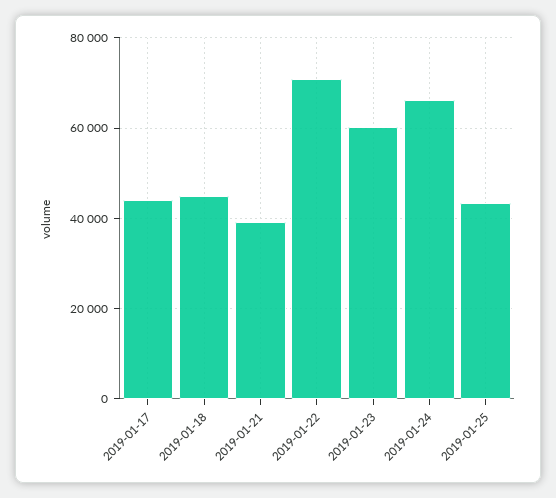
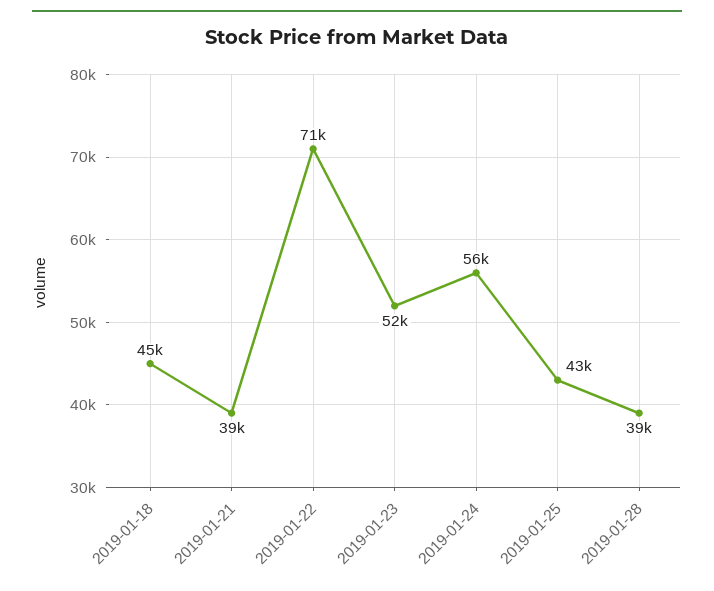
2019-01-17: 44000 -> none
2019-01-23: 60000 -> 52000
2019-01-24: 66000 -> 56000
2019-01-28: none -> 39000

